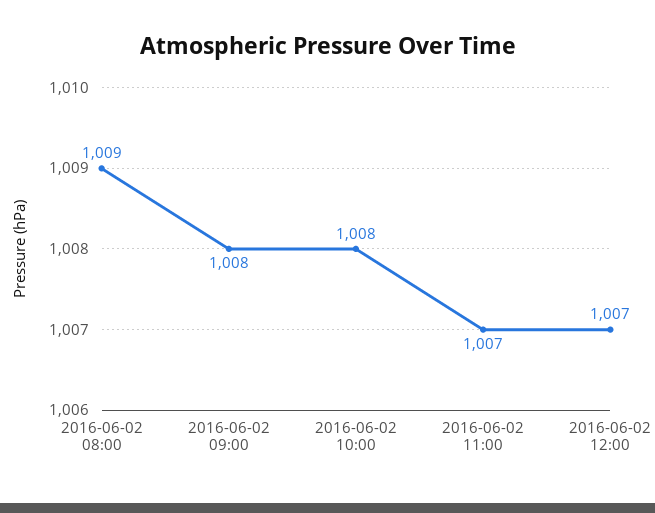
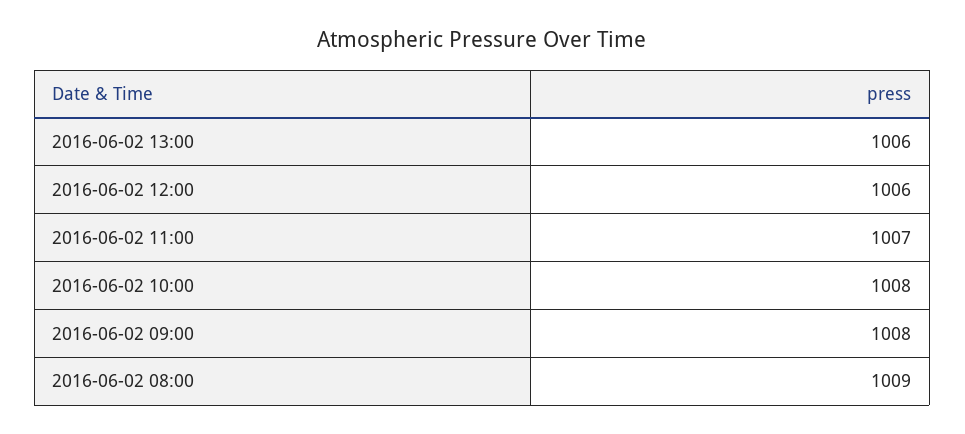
2016-06-02 12:00: 1007 -> 1006
2016-06-02 13:00: none -> 1006

